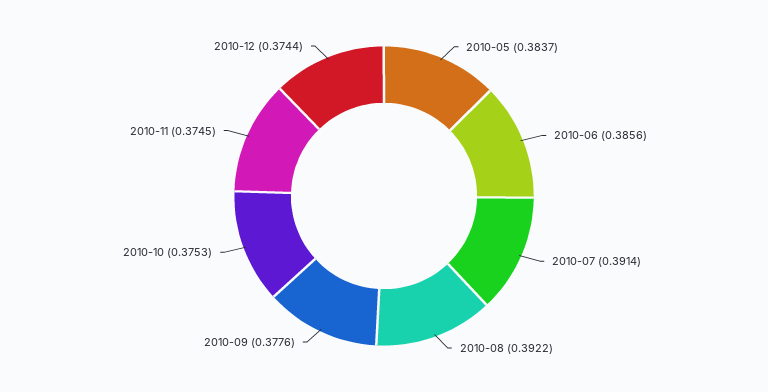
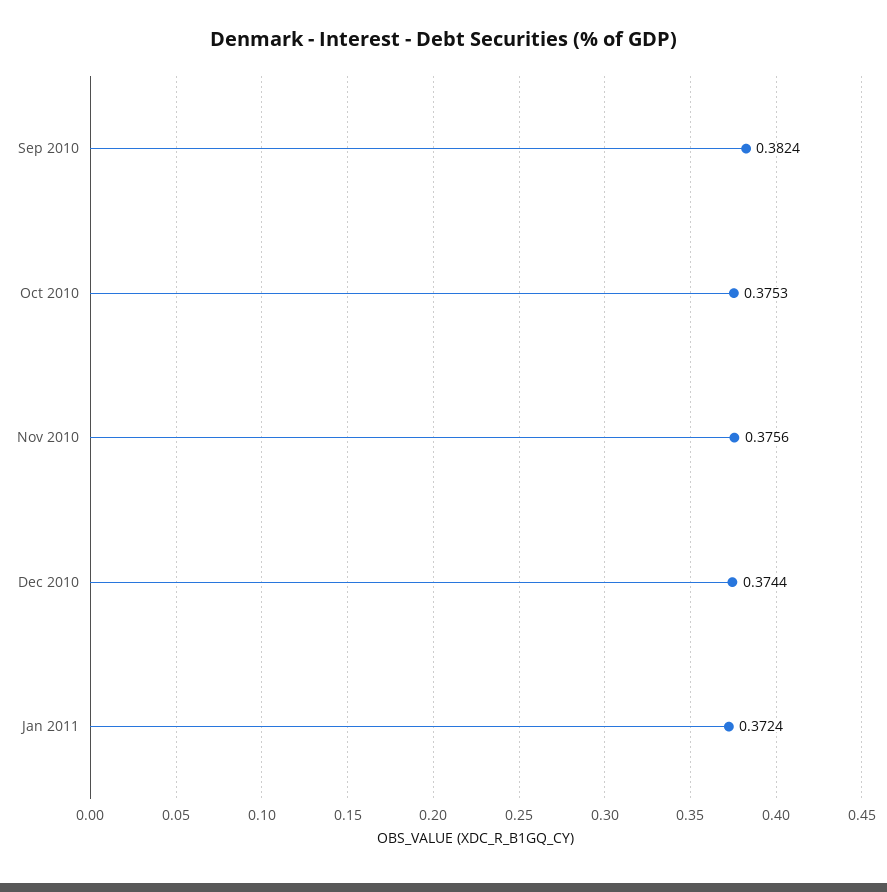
2010-05: 0.3837 -> none
2010-06: 0.3856 -> none
2010-07: 0.3914 -> none
2010-08: 0.3922 -> none
2010-09: 0.3776 -> 0.3824
2010-11: 0.3745 -> 0.3756
Jan 2011: none -> 0.3724

